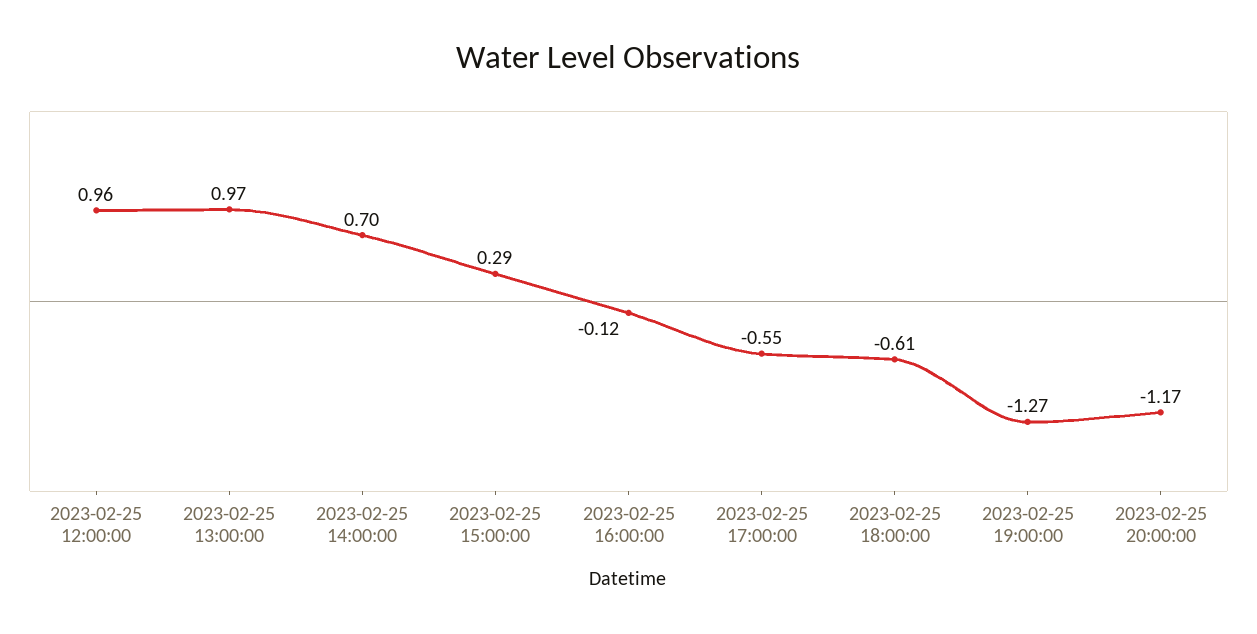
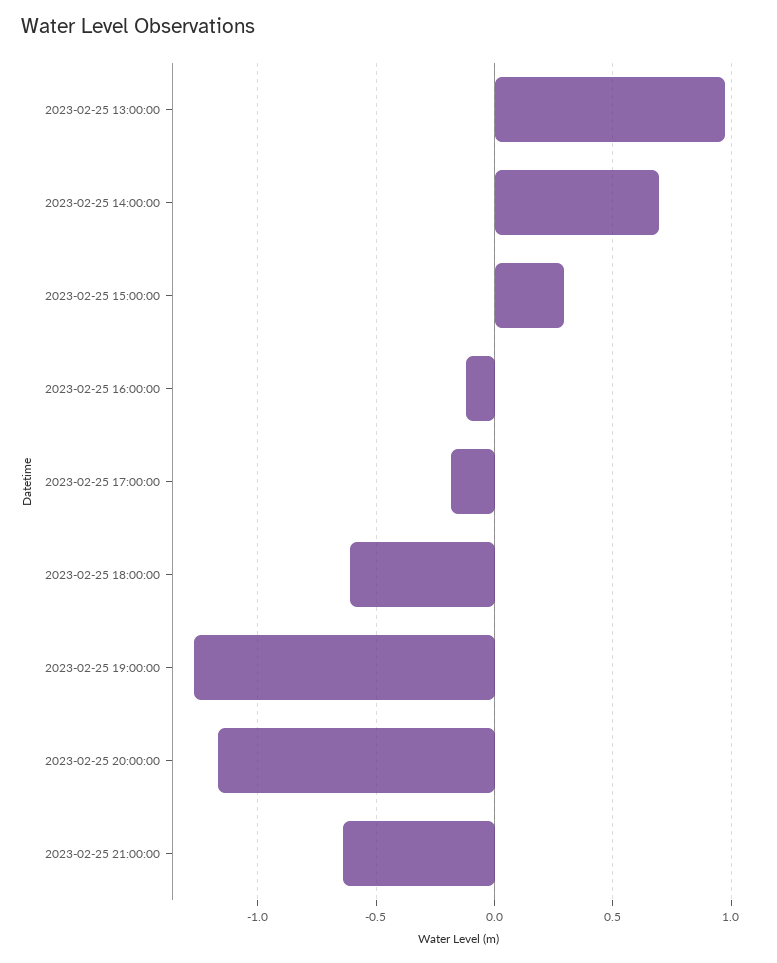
2023-02-25 12:00:00: 0.96 -> none
2023-02-25 17:00:00: -0.55 -> -0.2
2023-02-25 21:00:00: none -> -0.65

